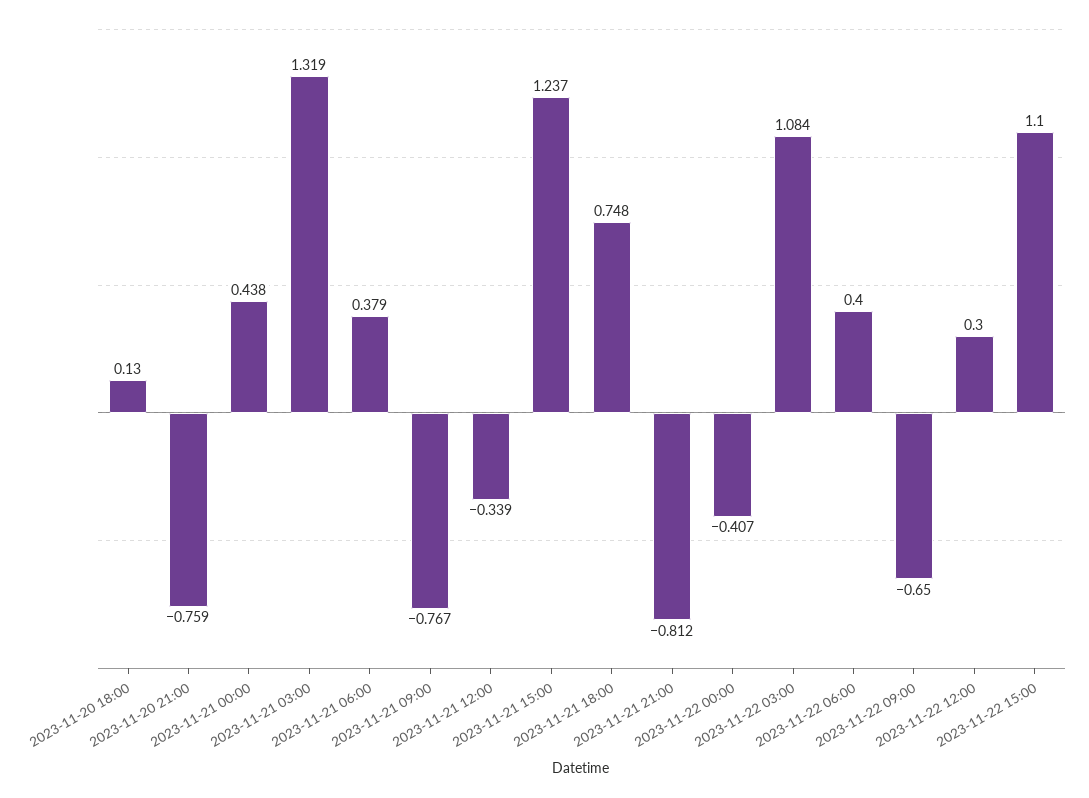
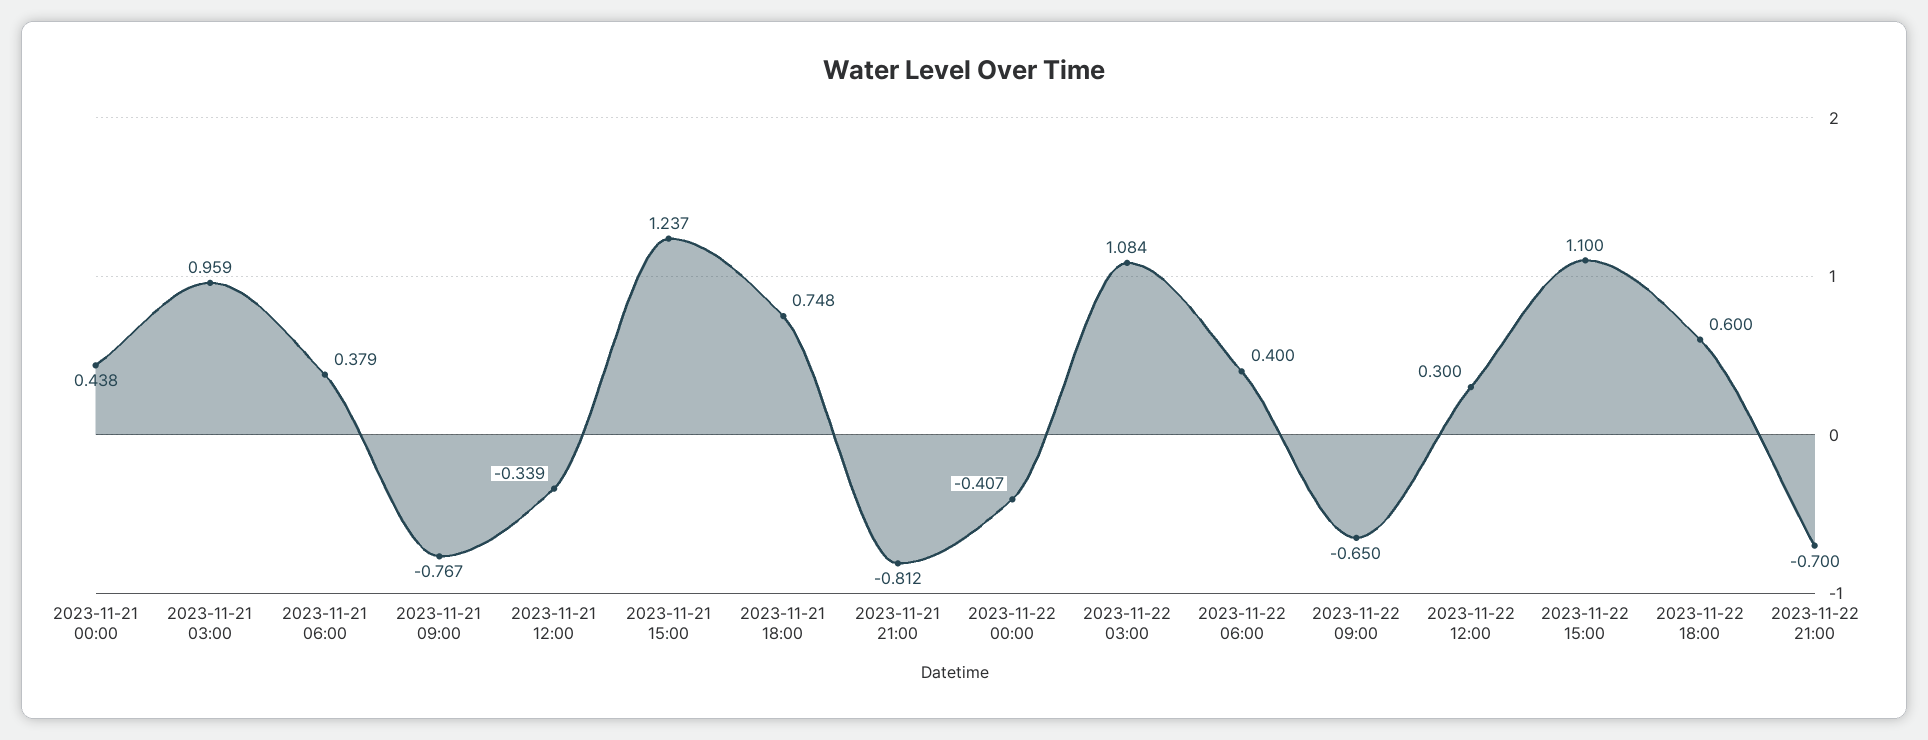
2023-11-20 18:00: 0.13 -> none
2023-11-20 21:00: -0.759 -> none
2023-11-21 03:00: 1.319 -> 0.959
2023-11-22 18:00: none -> 0.6
2023-11-22 21:00: none -> -0.7

